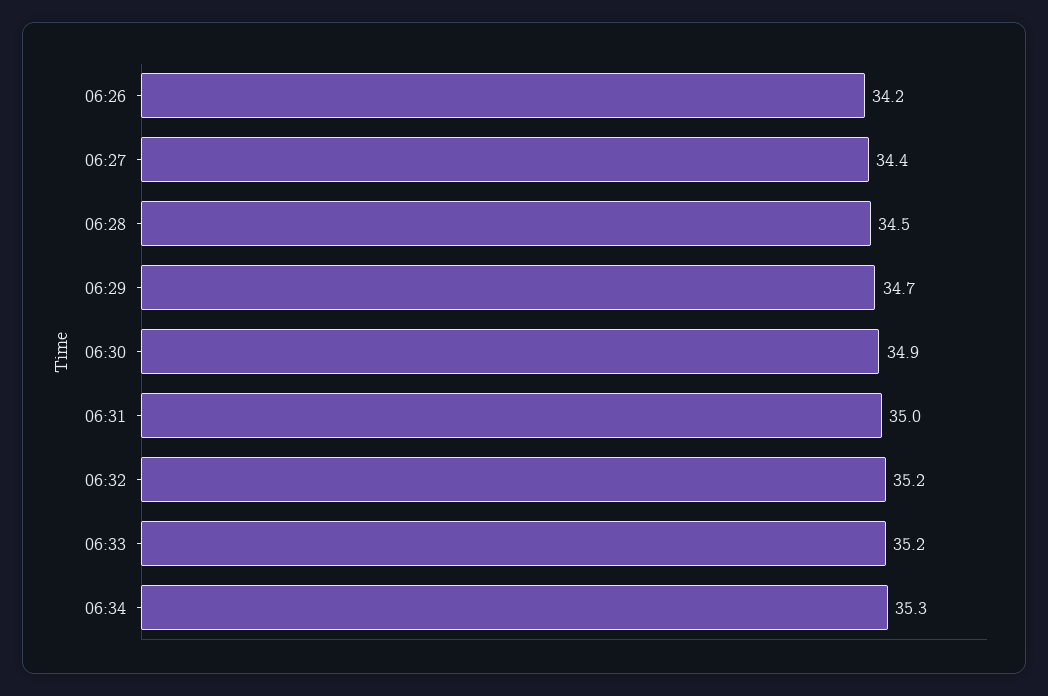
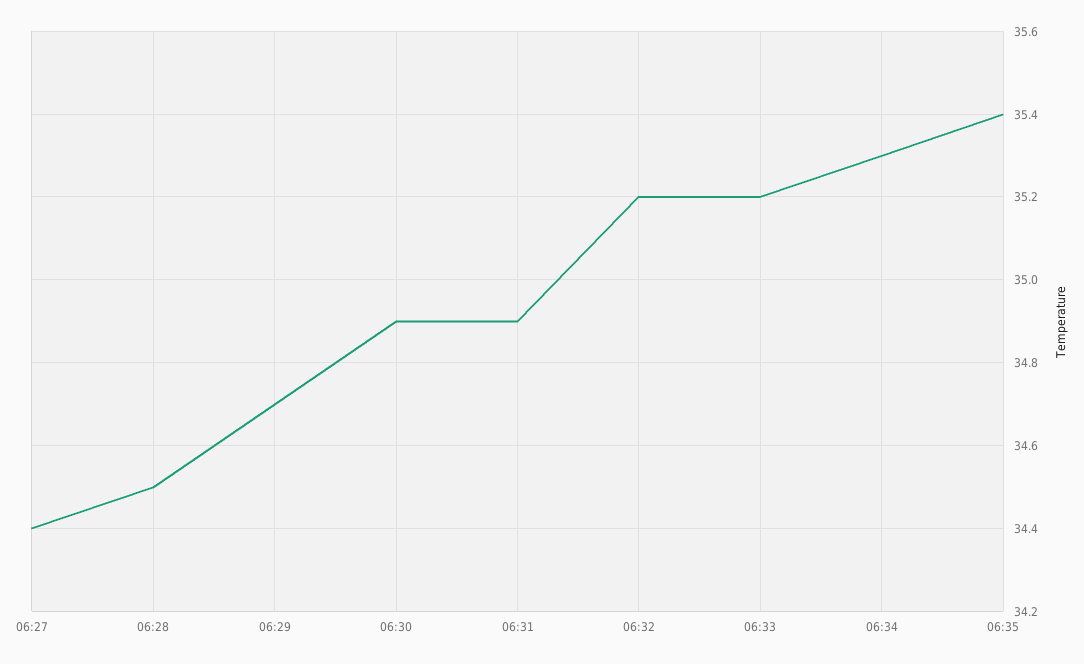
06:26: 34.2 -> none
06:31: 35 -> 34.9
06:35: none -> 35.4

